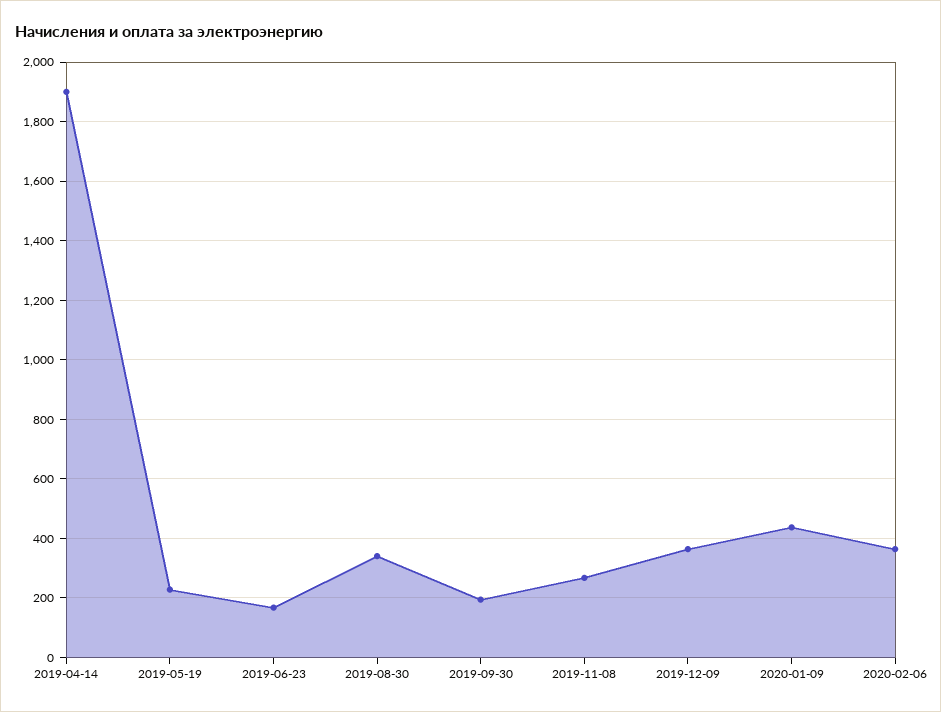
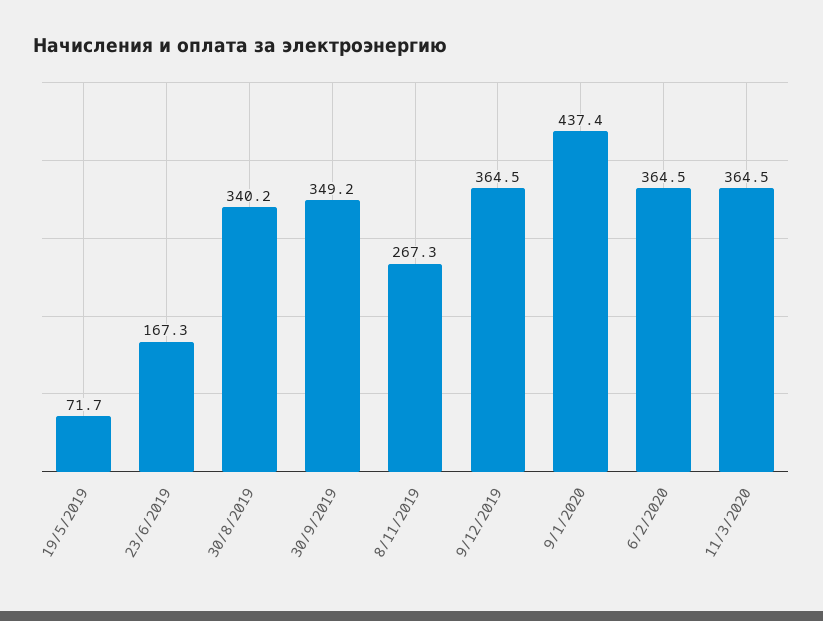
2019-04-14: 1900 -> none
2019-05-19: 225 -> 71.7
2019-09-30: 200 -> 349.2
11/3/2020: none -> 364.5

